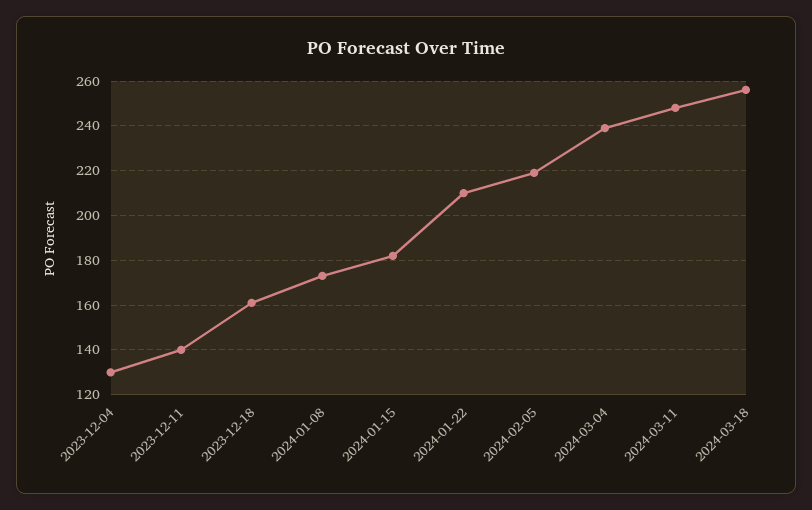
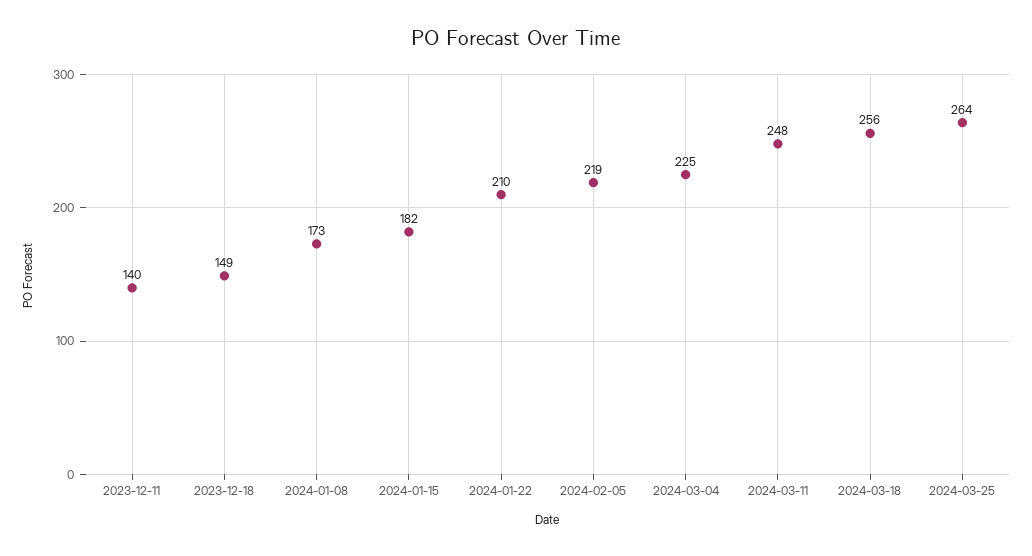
2023-12-04: 130 -> none
2023-12-18: 160 -> 149
2024-03-04: 240 -> 225
2024-03-25: none -> 264

